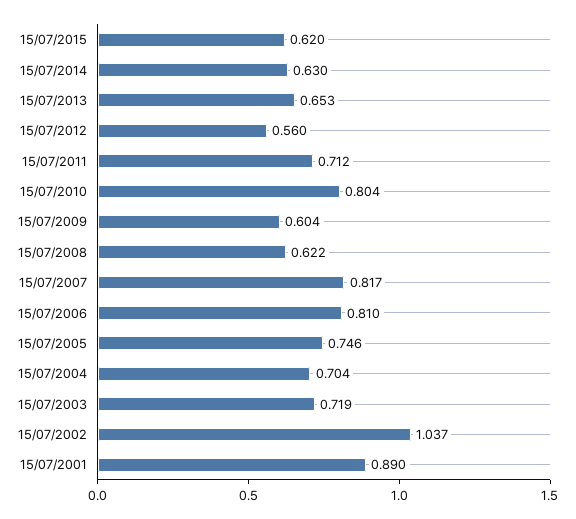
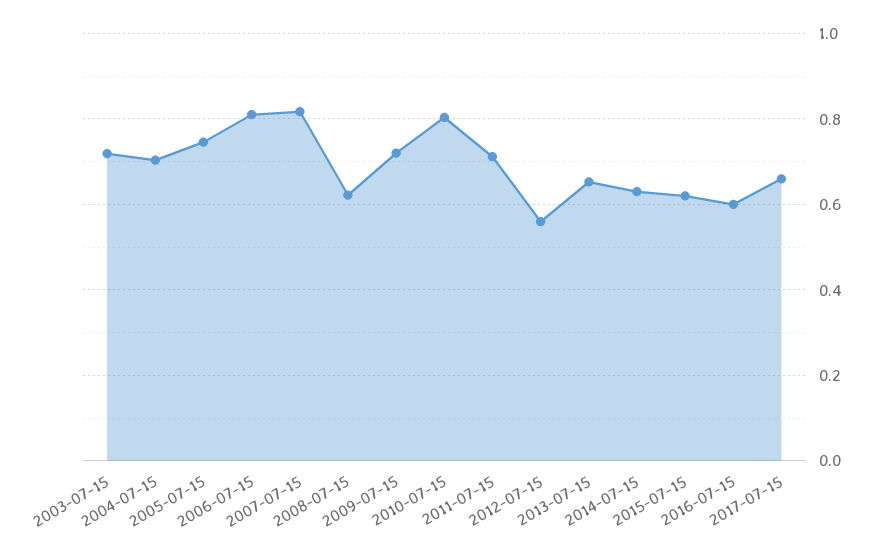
15/07/2009: 0.604 -> 0.72
15/07/2002: 1.037 -> none
15/07/2001: 0.89 -> none
2016-07-15: none -> 0.6
2017-07-15: none -> 0.66

